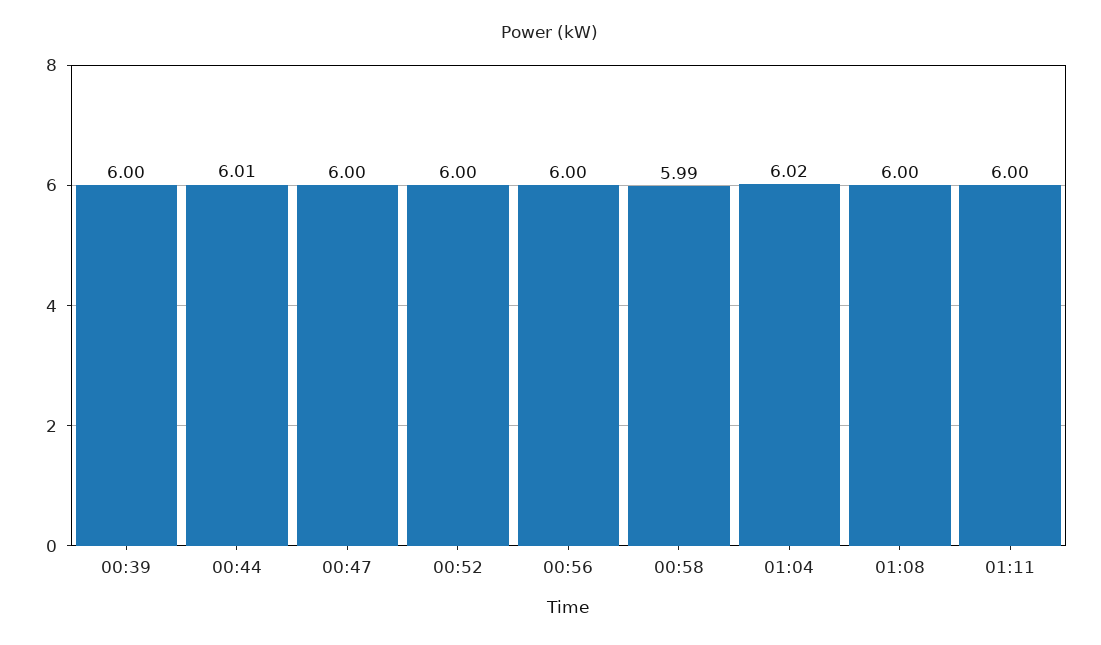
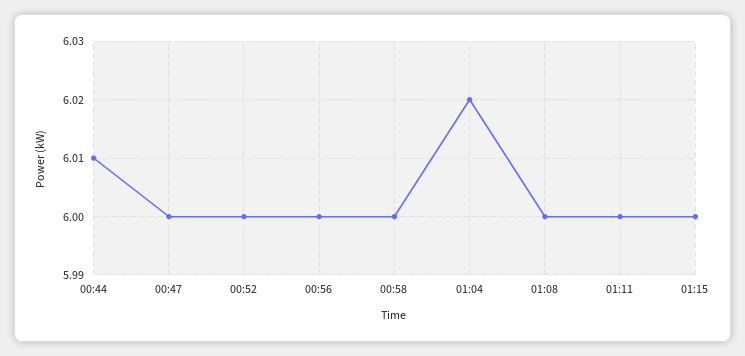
00:39: 6 -> none
00:58: 5.99 -> 6
01:15: none -> 6

